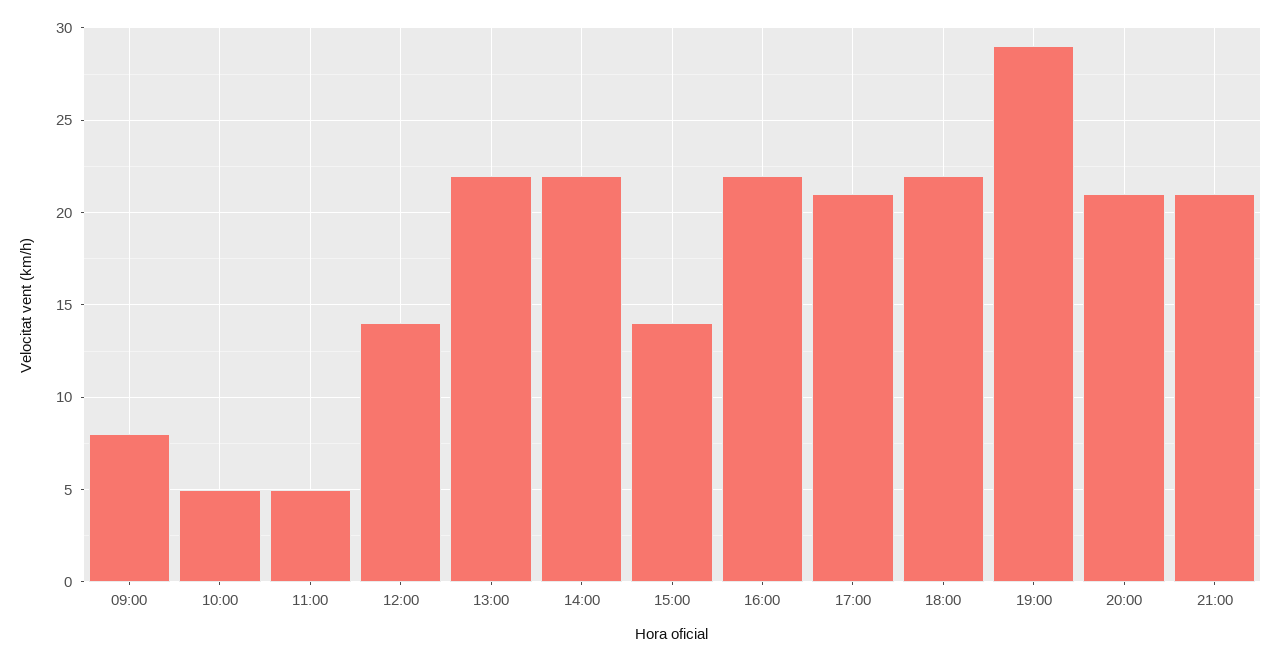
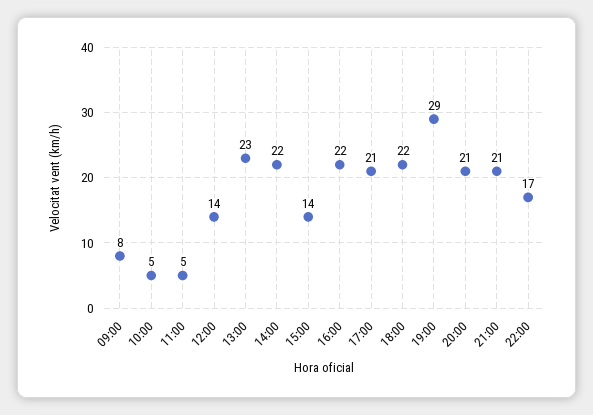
13:00: 22 -> 23
22:00: none -> 17

